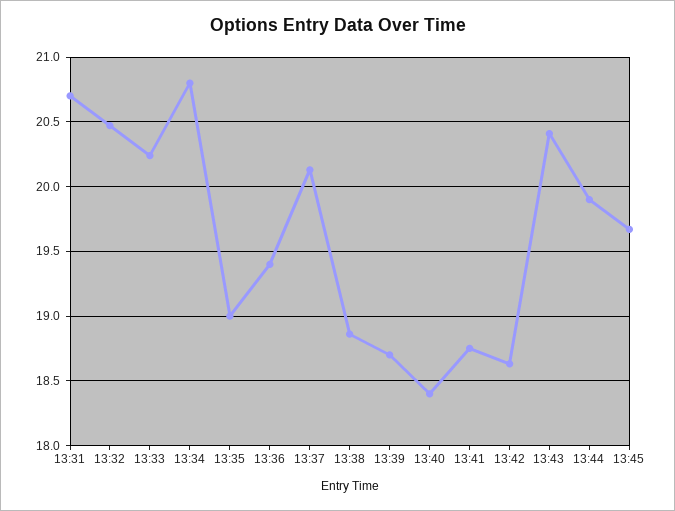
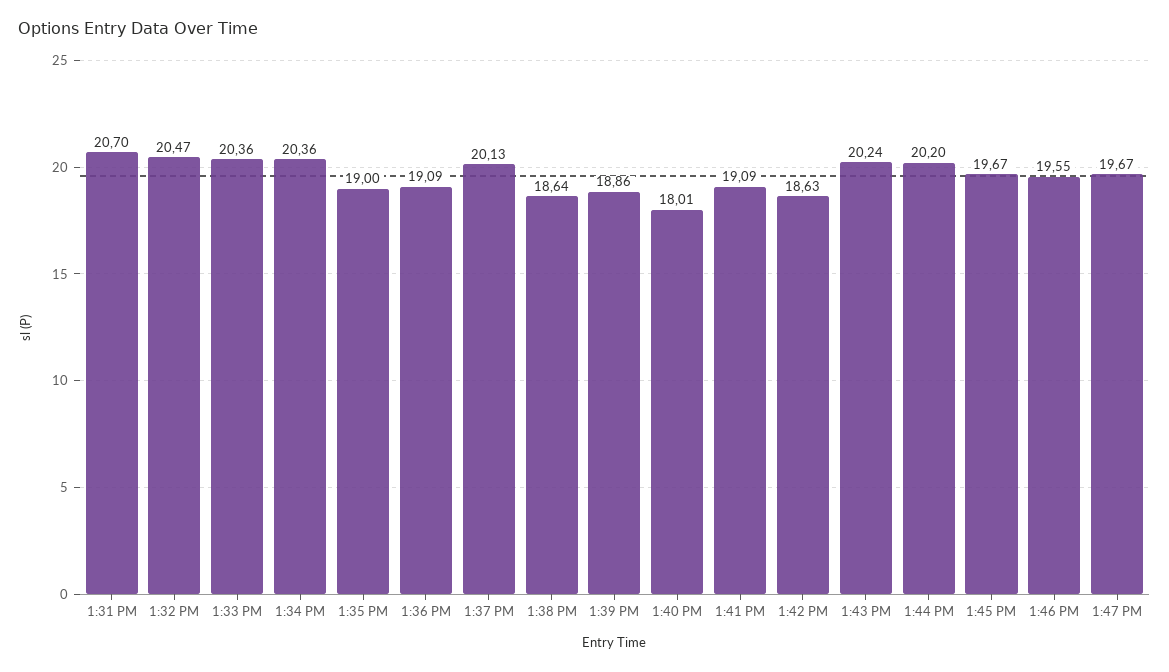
13:33: 20.25 -> 20.36
13:34: 20.8 -> 20.36
13:36: 19.4 -> 19.09
13:38: 18.85 -> 18.64
13:39: 18.7 -> 18.86
13:40: 18.4 -> 18.01
13:41: 18.75 -> 19.09
13:43: 20.4 -> 20.24
13:44: 19.9 -> 20.2
1:46 PM: none -> 19.55
1:47 PM: none -> 19.67

